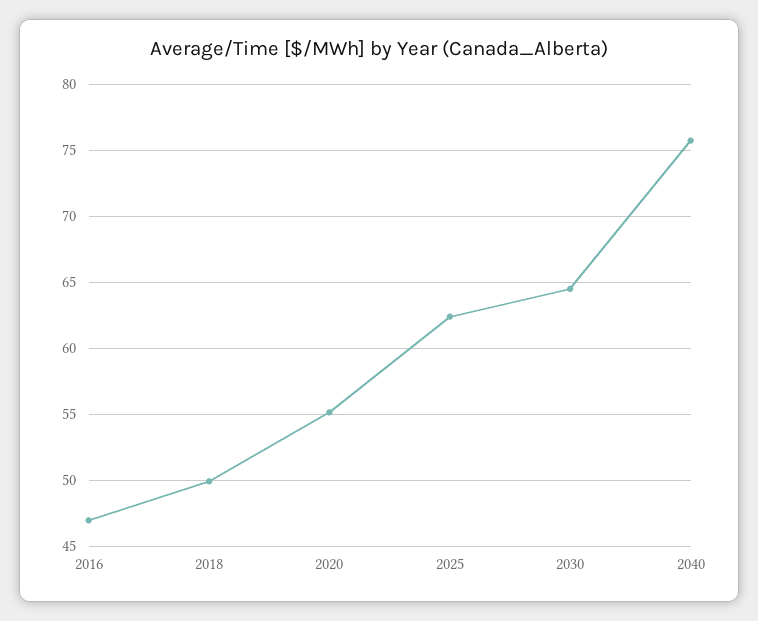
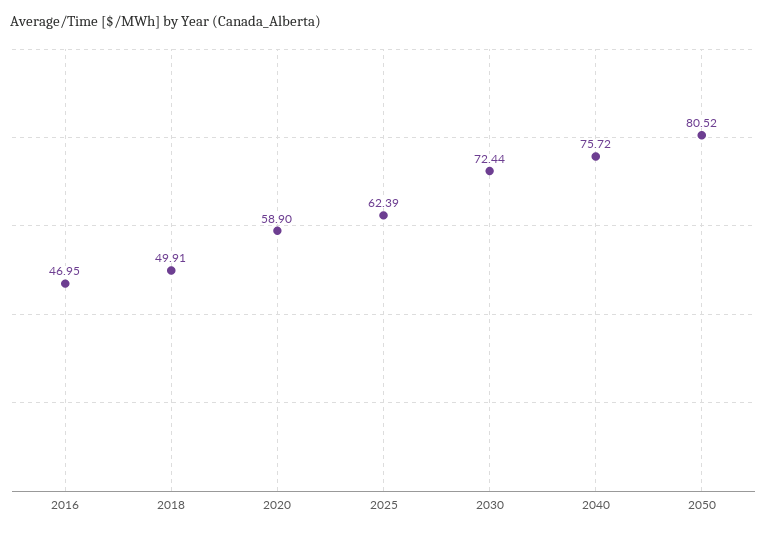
2020: 55 -> 58.9
2030: 64.5 -> 72.44
2050: none -> 80.52

